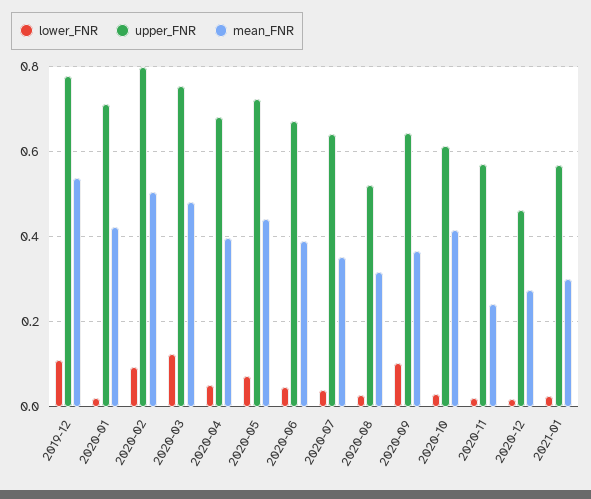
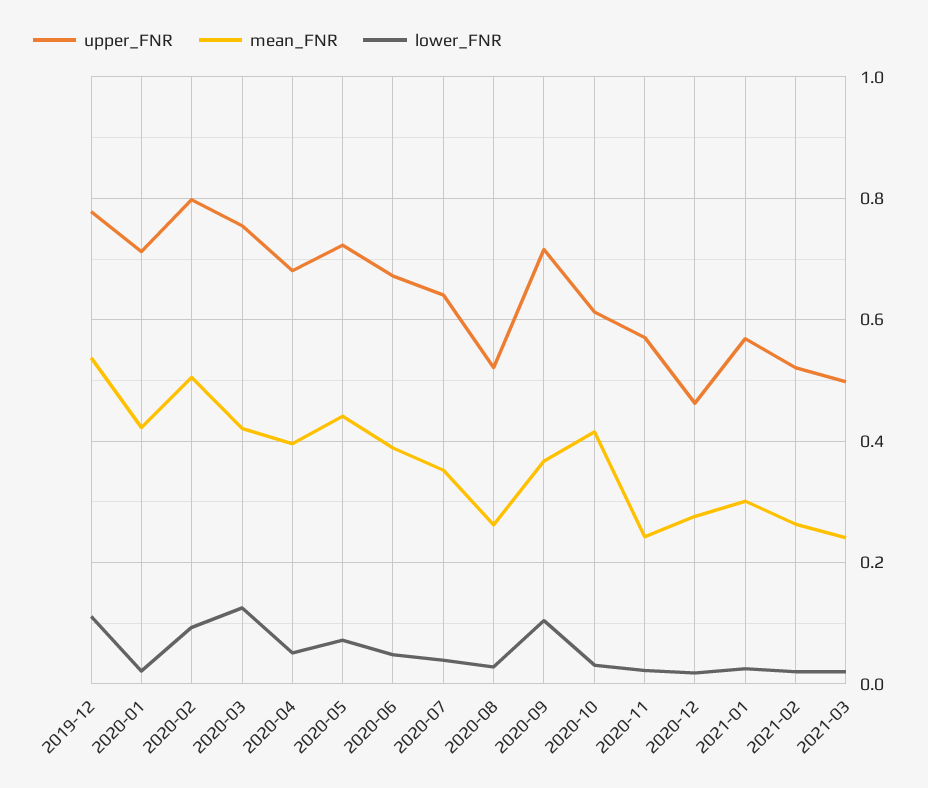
mean_FNR, 2020-03: 0.48 -> 0.42
mean_FNR, 2020-08: 0.32 -> 0.26
upper_FNR, 2020-09: 0.64 -> 0.72
upper_FNR, 2021-02: none -> 0.52
mean_FNR, 2021-02: none -> 0.26
lower_FNR, 2021-02: none -> 0.02
upper_FNR, 2021-03: none -> 0.5
mean_FNR, 2021-03: none -> 0.24
lower_FNR, 2021-03: none -> 0.02

